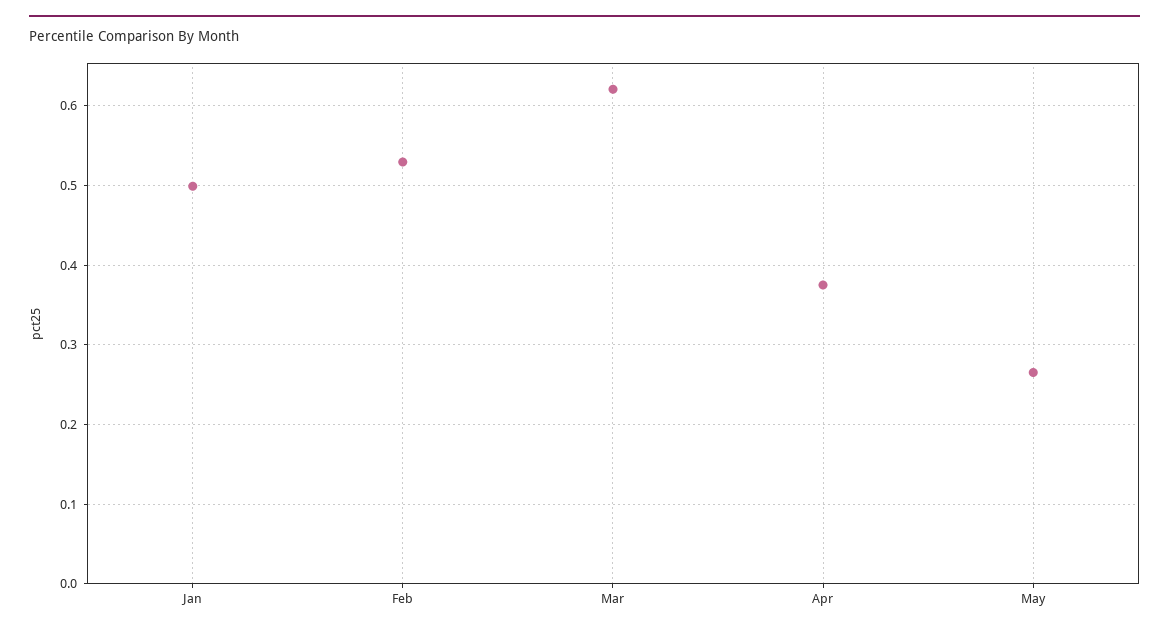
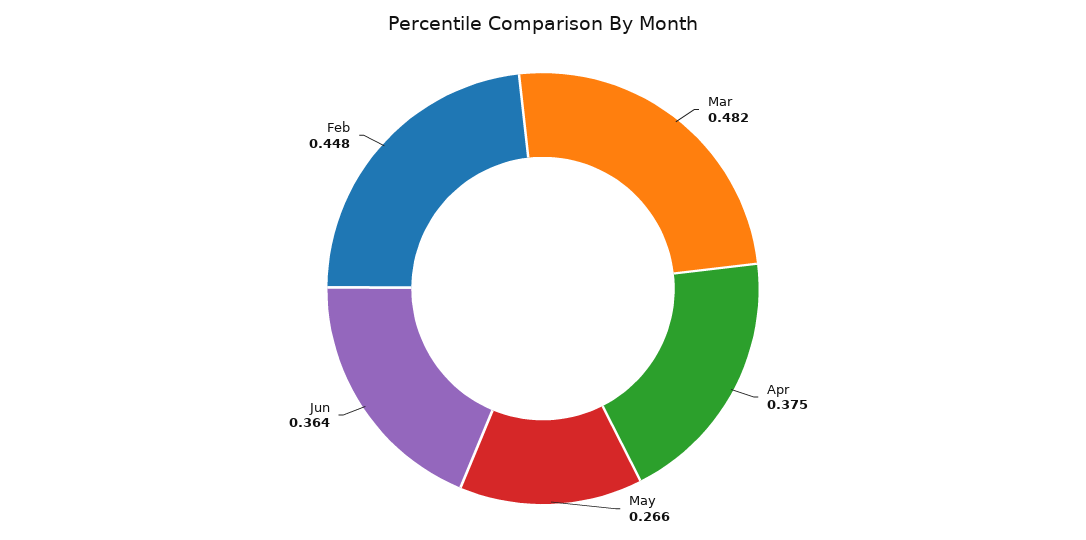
Jan: 0.5 -> none
Feb: 0.53 -> 0.448
Mar: 0.62 -> 0.482
Jun: none -> 0.364

